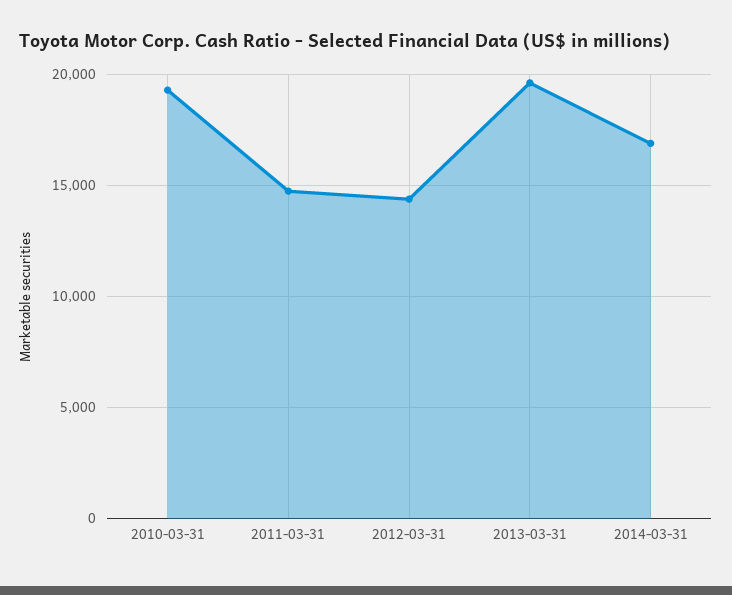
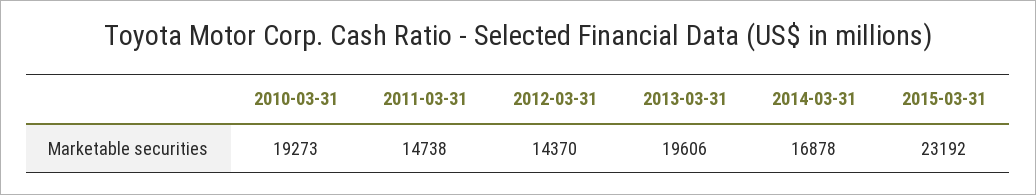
2015-03-31: none -> 23192

